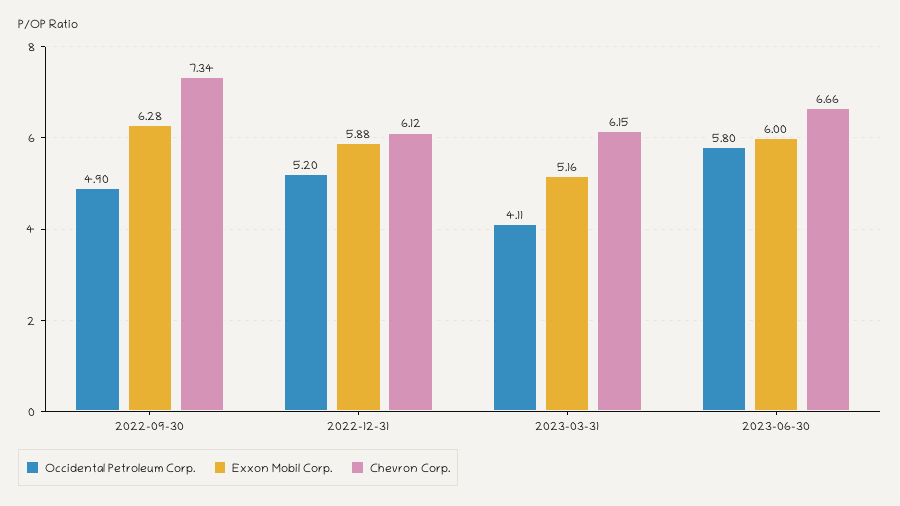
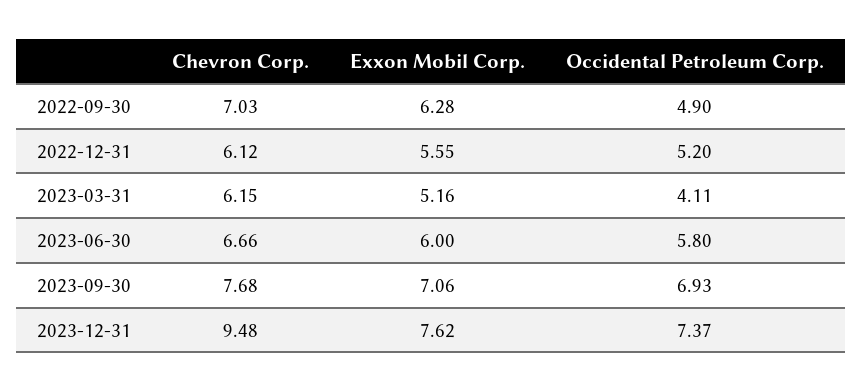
Chevron Corp., 2022-09-30: 7.34 -> 7.03
Exxon Mobil Corp., 2022-12-31: 5.88 -> 5.55
Chevron Corp., 2023-09-30: none -> 7.68
Exxon Mobil Corp., 2023-09-30: none -> 7.06
Occidental Petroleum Corp., 2023-09-30: none -> 6.93
Chevron Corp., 2023-12-31: none -> 9.48
Exxon Mobil Corp., 2023-12-31: none -> 7.62
Occidental Petroleum Corp., 2023-12-31: none -> 7.37

